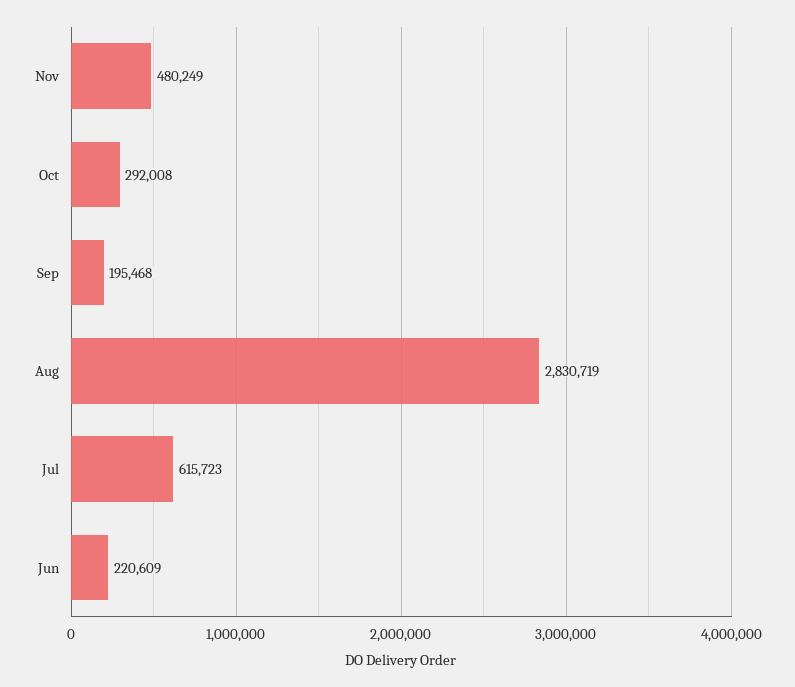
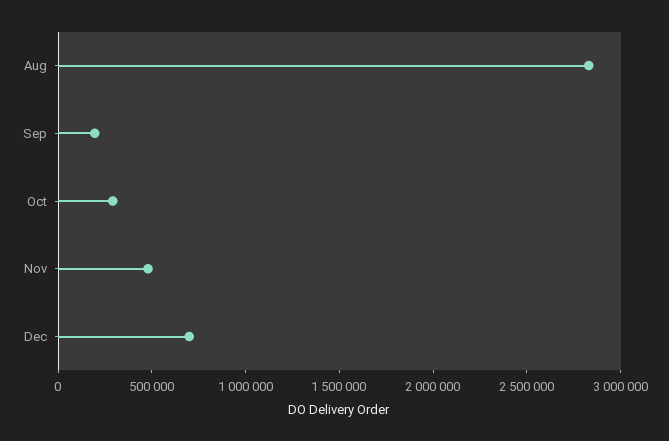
Jul: 615723 -> none
Jun: 220609 -> none
Dec: none -> 700000

